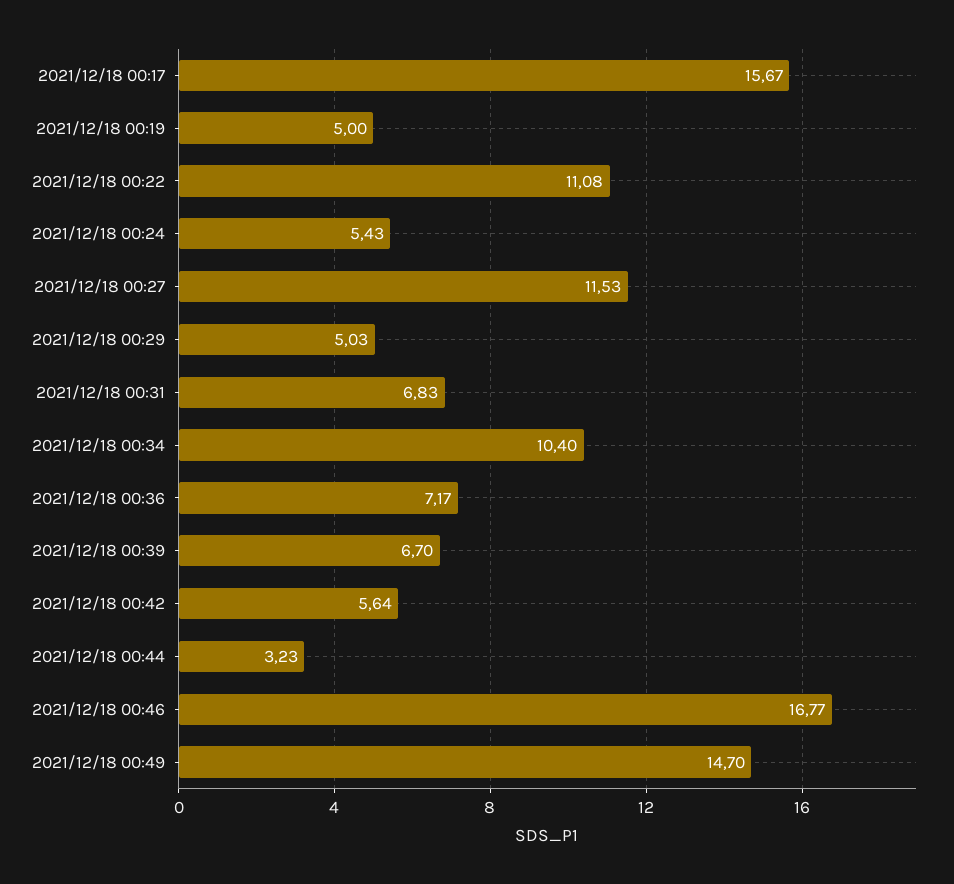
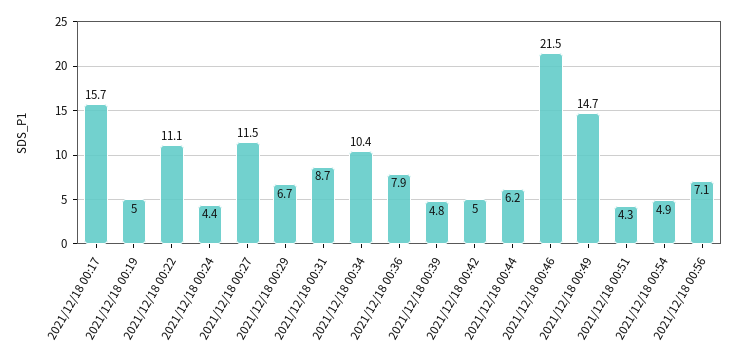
2021/12/18 00:24: 5.43 -> 4.4
2021/12/18 00:29: 5.03 -> 6.7
2021/12/18 00:31: 6.83 -> 8.7
2021/12/18 00:36: 7.17 -> 7.9
2021/12/18 00:39: 6.7 -> 4.8
2021/12/18 00:42: 5.64 -> 5
2021/12/18 00:44: 3.23 -> 6.2
2021/12/18 00:46: 16.77 -> 21.5
2021/12/18 00:51: none -> 4.3
2021/12/18 00:54: none -> 4.9
2021/12/18 00:56: none -> 7.1

